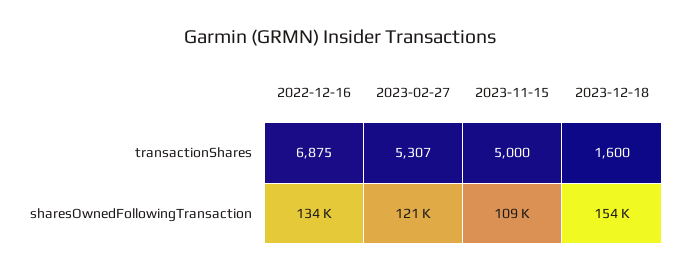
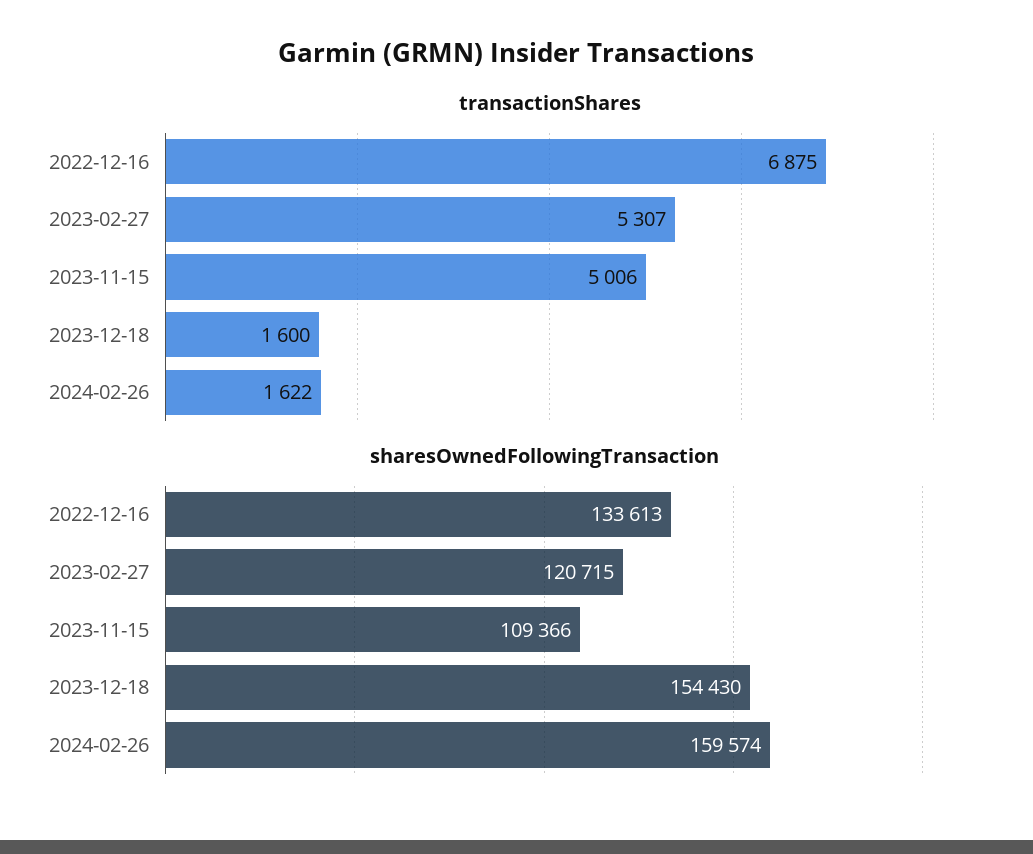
transactionShares, 2023-11-15: 5000 -> 5006
transactionShares, 2024-02-26: none -> 1622
sharesOwnedFollowingTransaction, 2024-02-26: none -> 159574

